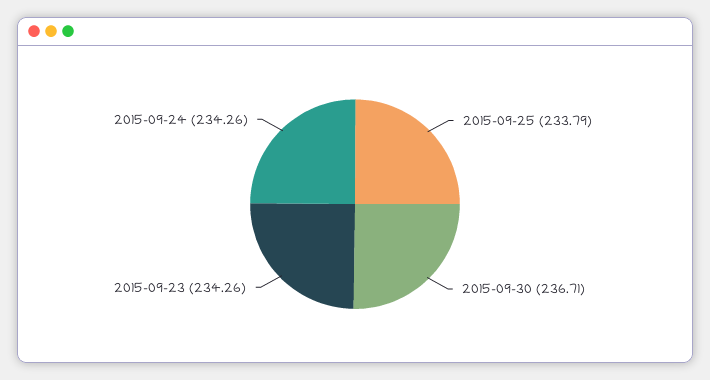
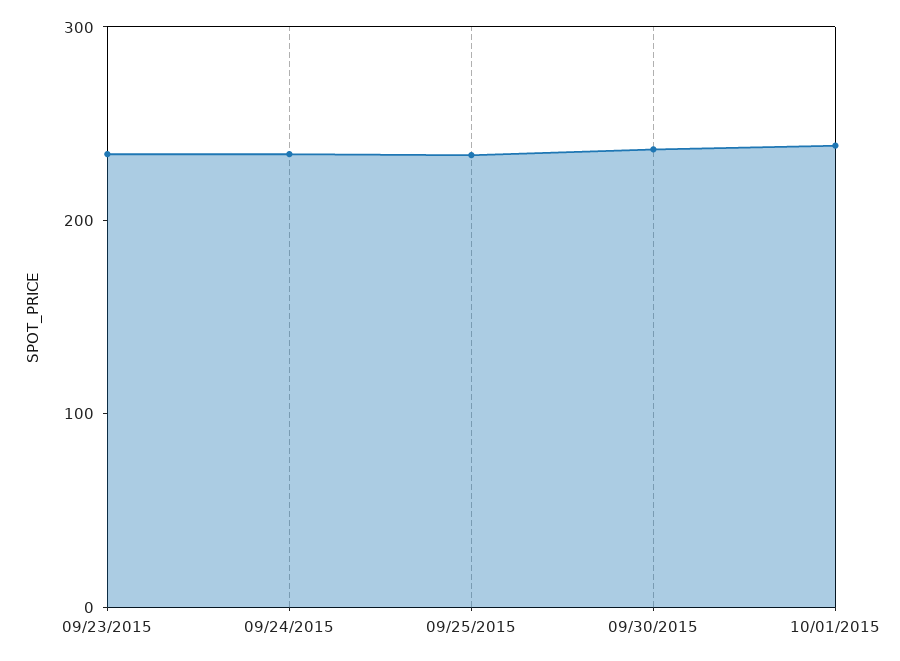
10/01/2015: none -> 240

